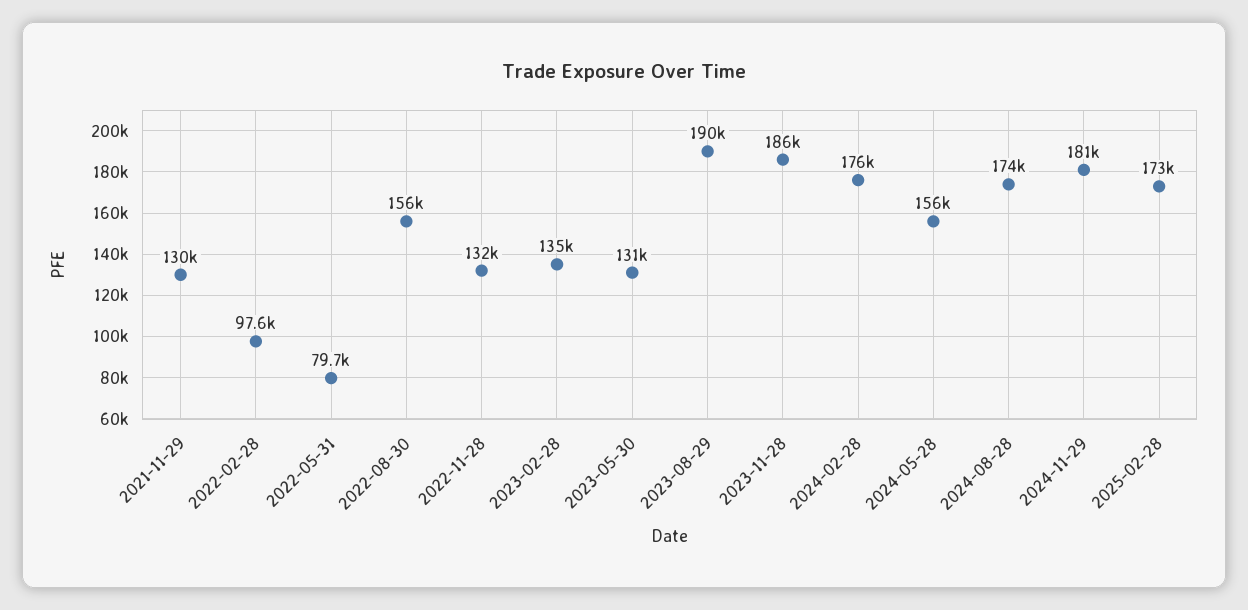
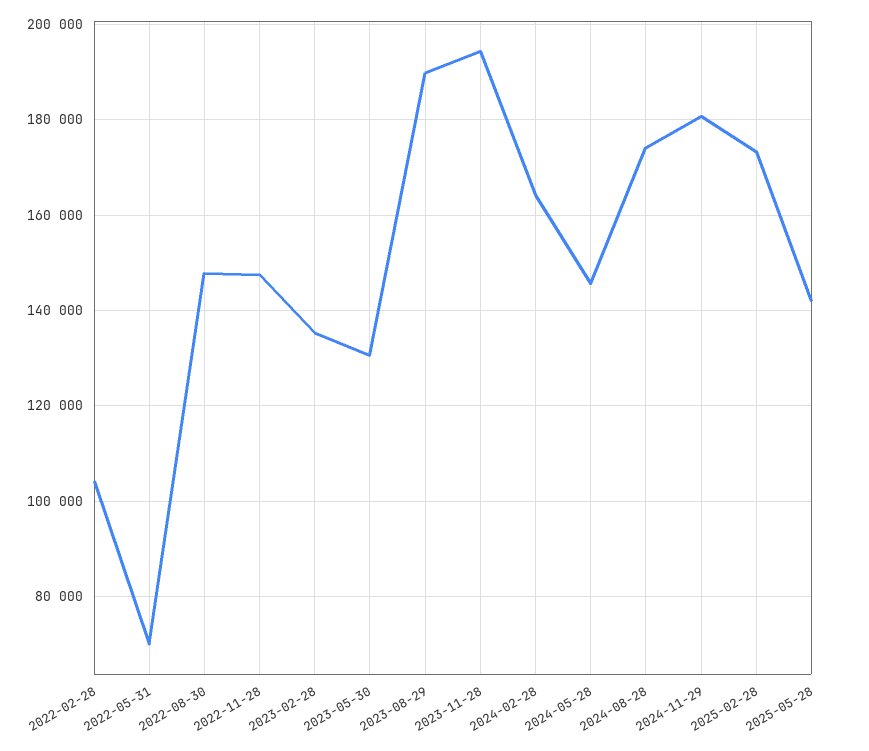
2021-11-29: 130000 -> none
2022-02-28: 97600 -> 104000
2022-05-31: 79700 -> 70000
2022-08-30: 156000 -> 148000
2022-11-28: 132000 -> 148000
2023-11-28: 186000 -> 194000
2024-02-28: 176000 -> 164000
2024-05-28: 156000 -> 146000
2025-05-28: none -> 142000

